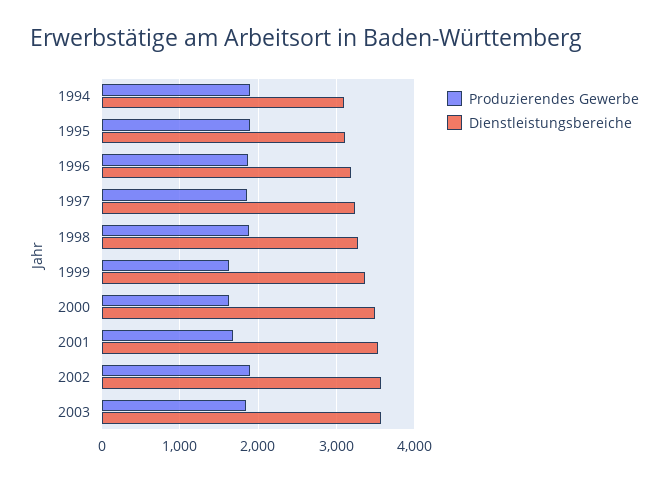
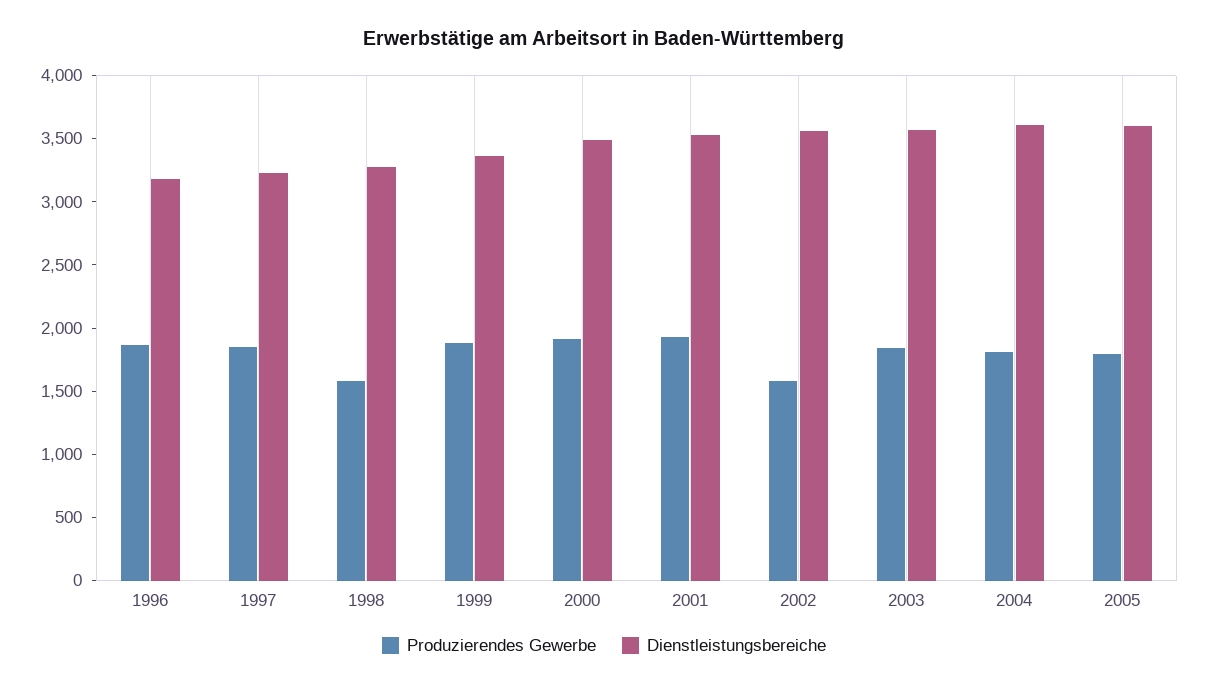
Produzierendes Gewerbe, 1994: 1900 -> none
Dienstleistungsbereiche, 1994: 3100 -> none
Produzierendes Gewerbe, 1995: 1900 -> none
Dienstleistungsbereiche, 1995: 3100 -> none
Produzierendes Gewerbe, 1998: 1900 -> 1600
Produzierendes Gewerbe, 1999: 1600 -> 1900
Produzierendes Gewerbe, 2000: 1600 -> 1900
Produzierendes Gewerbe, 2001: 1700 -> 1900
Produzierendes Gewerbe, 2002: 1900 -> 1600
Produzierendes Gewerbe, 2004: none -> 1800
Dienstleistungsbereiche, 2004: none -> 3600
Produzierendes Gewerbe, 2005: none -> 1800
Dienstleistungsbereiche, 2005: none -> 3600

